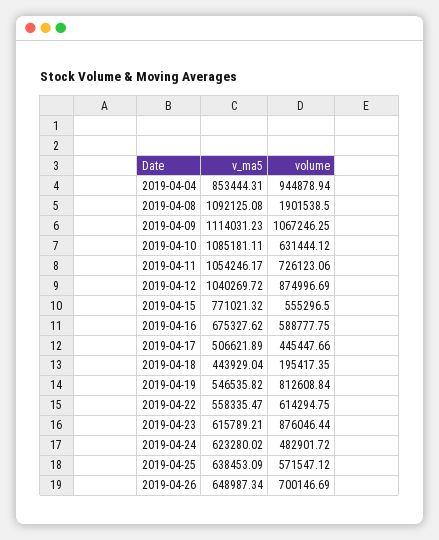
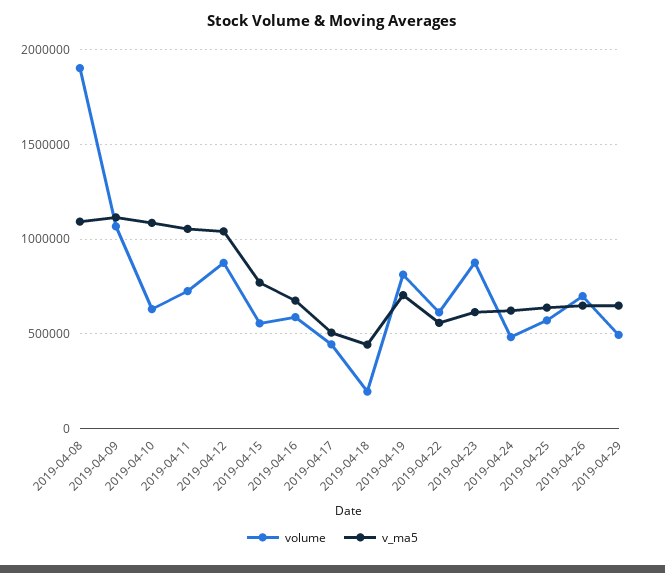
v_ma5, 2019-04-04: 853444.31 -> none
volume, 2019-04-04: 944878.94 -> none
v_ma5, 2019-04-19: 546535.82 -> 700000
volume, 2019-04-29: none -> 500000
v_ma5, 2019-04-29: none -> 650000

